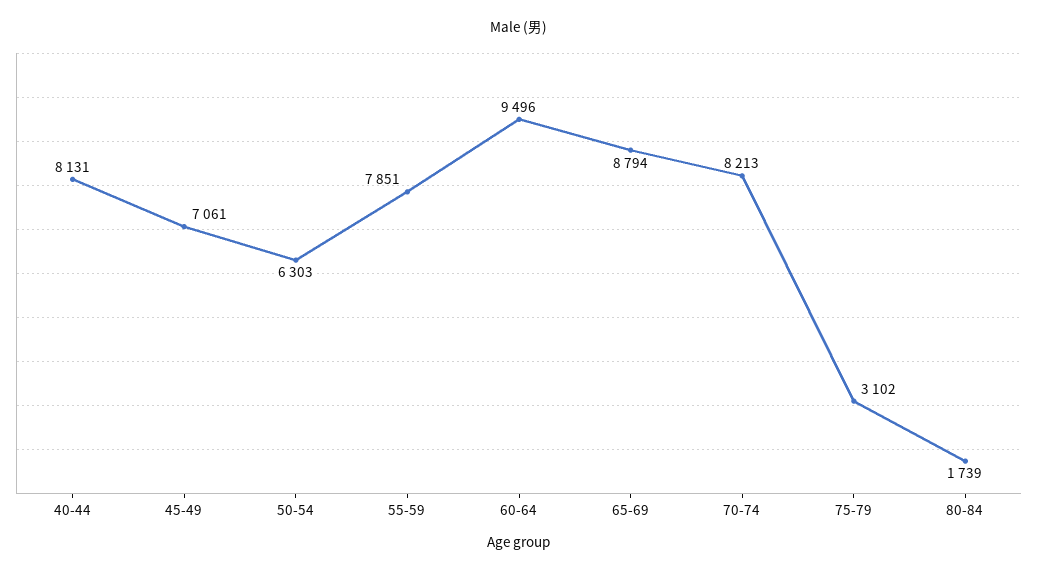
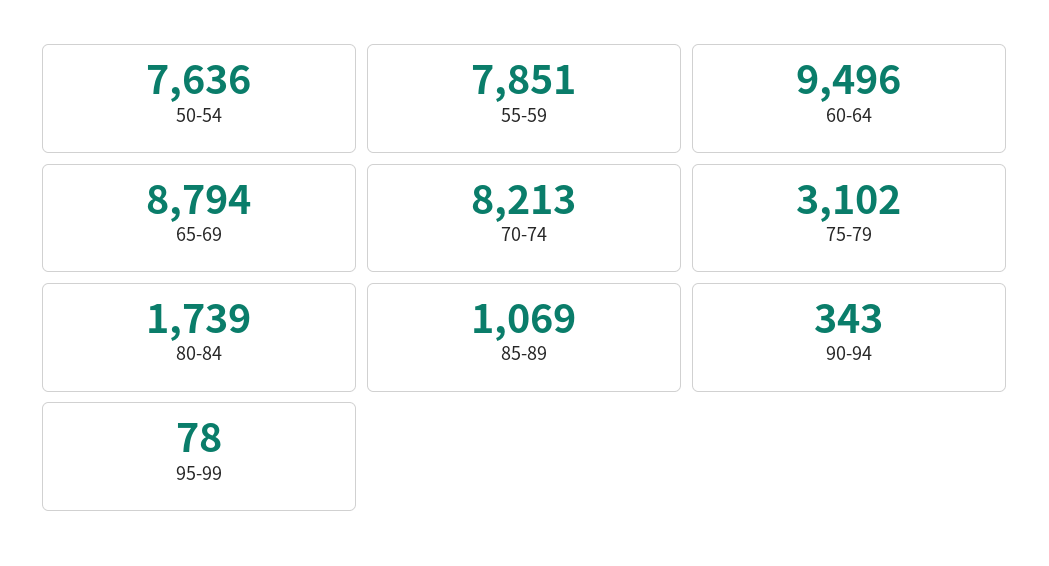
40-44: 8131 -> none
45-49: 7061 -> none
50-54: 6303 -> 7636
85-89: none -> 1069
90-94: none -> 343
95-99: none -> 78

